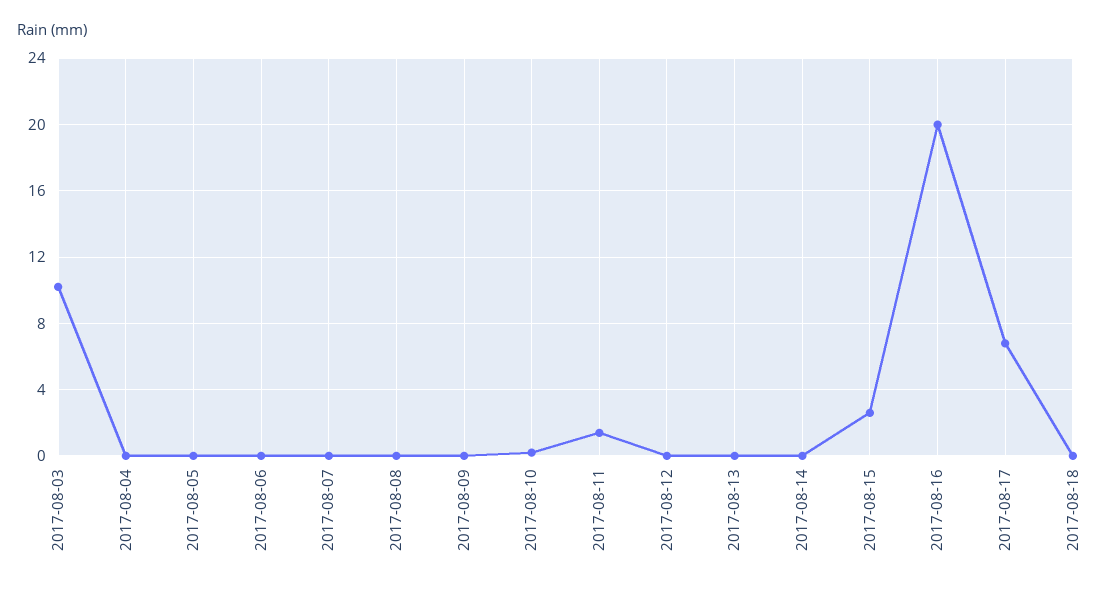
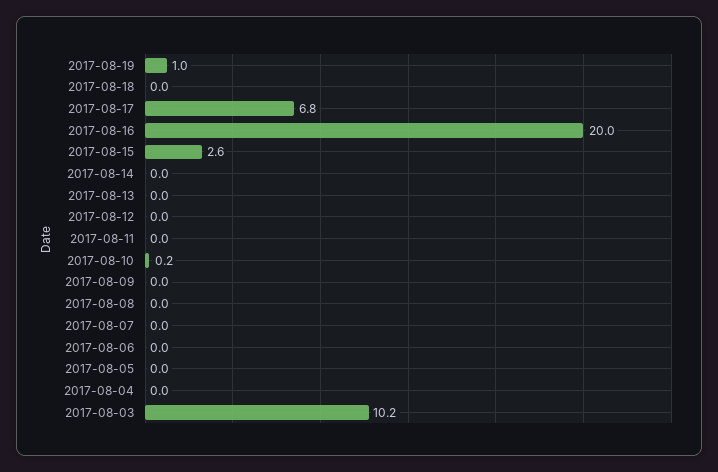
2017-08-11: 1.5 -> 0
2017-08-19: none -> 1

